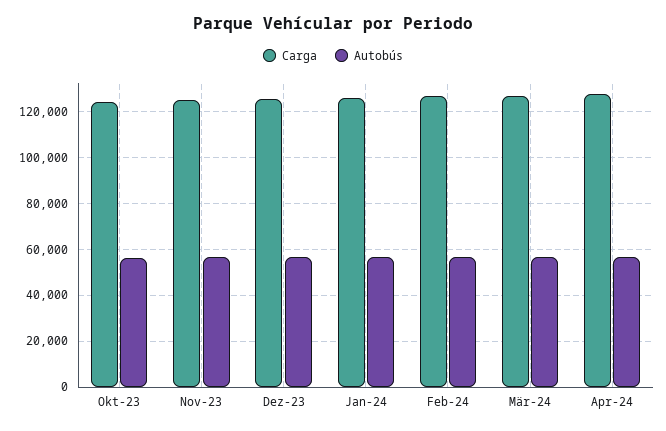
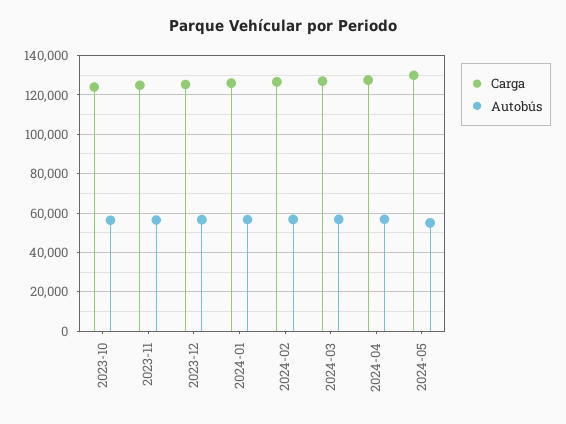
Carga, 2024-05: none -> 130000
Autobús, 2024-05: none -> 55000

